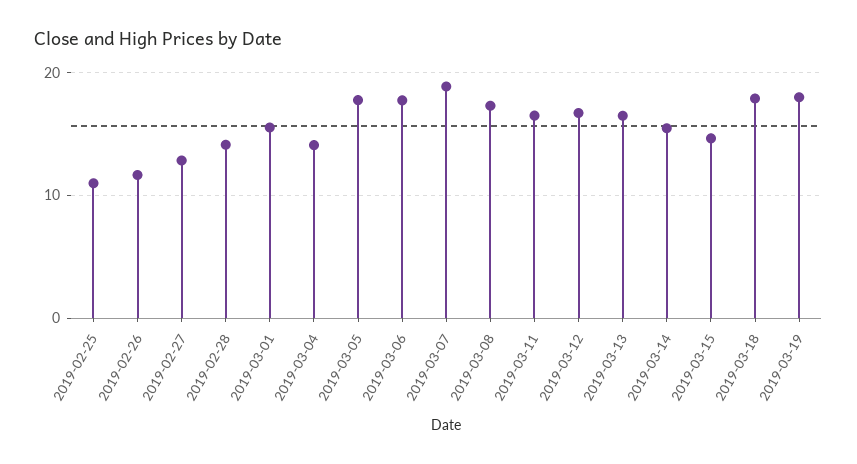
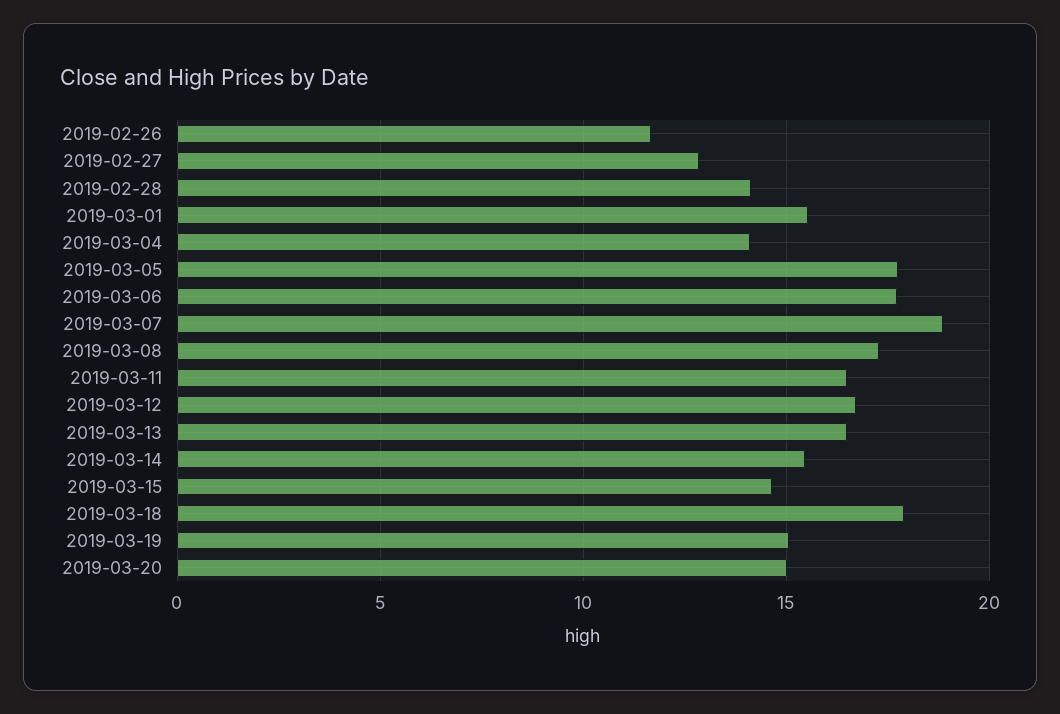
2019-02-25: 11 -> none
2019-03-19: 18 -> 15
2019-03-20: none -> 15

